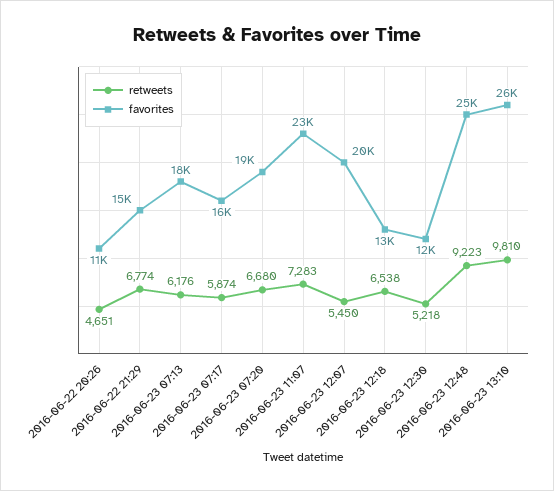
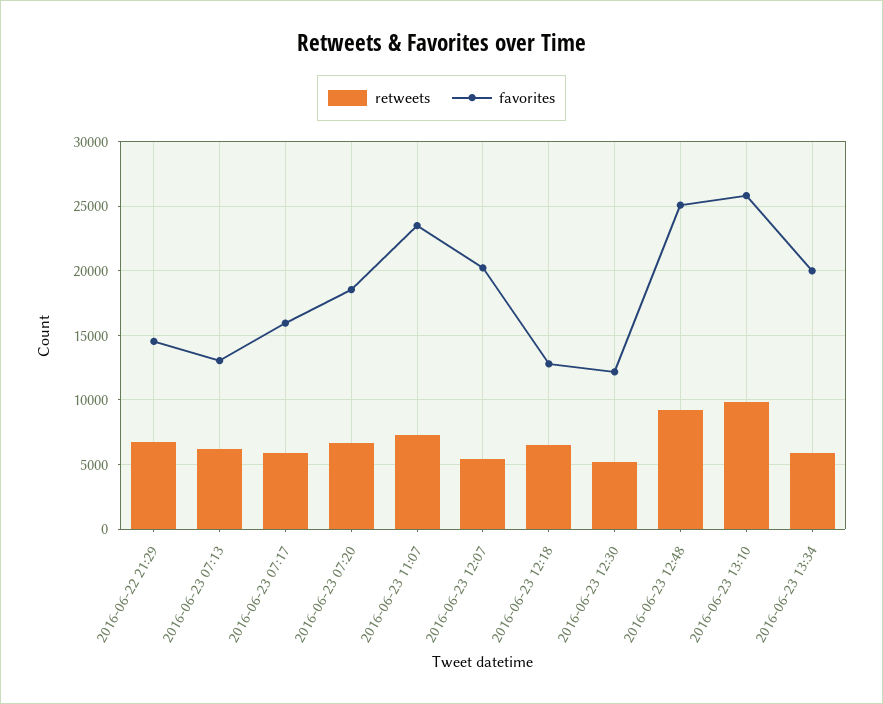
retweets, 2016-06-22 20:26: 4651 -> none
favorites, 2016-06-22 20:26: 11000 -> none
favorites, 2016-06-23 07:13: 18000 -> 13000
retweets, 2016-06-23 13:34: none -> 6000
favorites, 2016-06-23 13:34: none -> 20000

